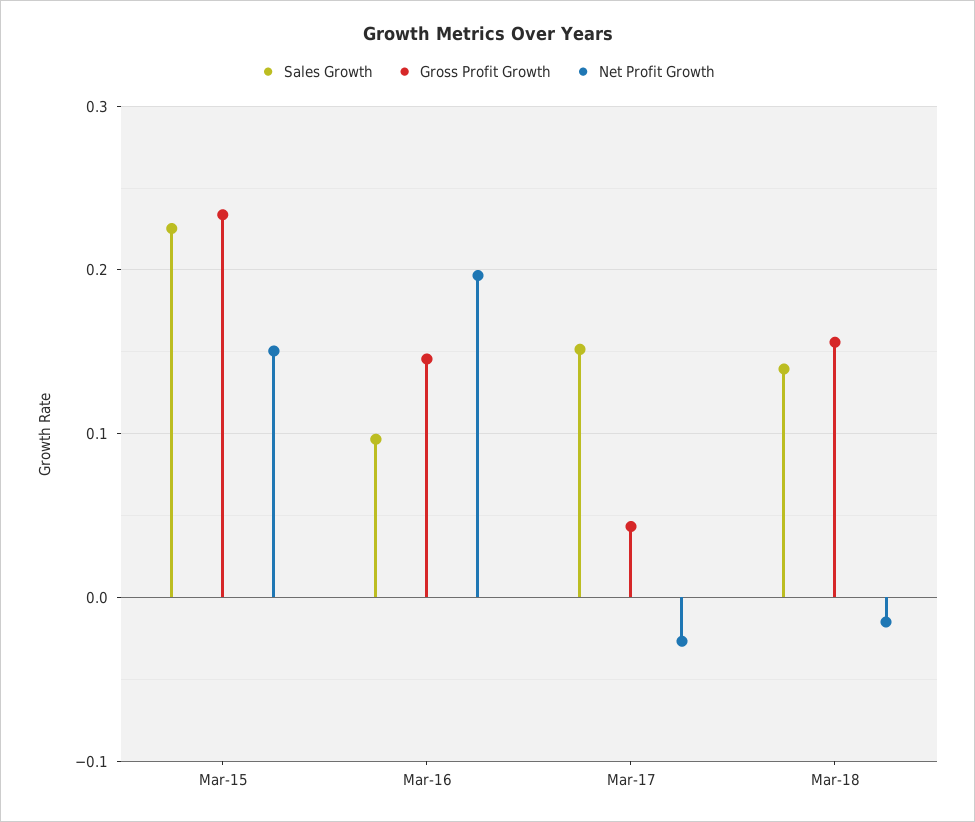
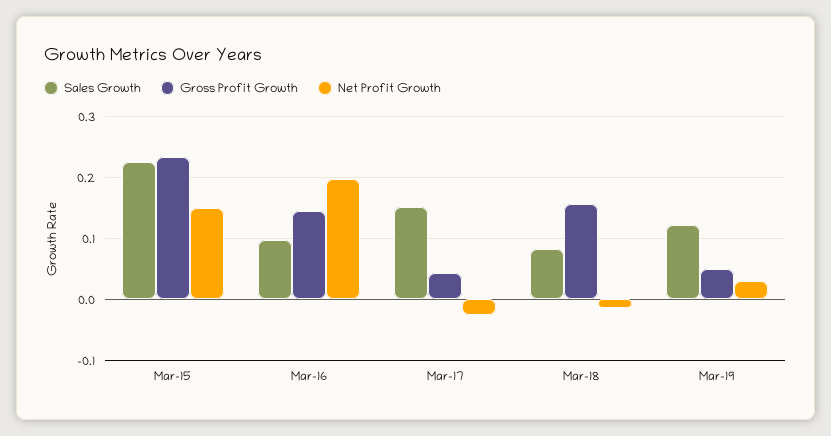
Sales Growth, Mar-18: 0.14 -> 0.08
Sales Growth, Mar-19: none -> 0.12
Gross Profit Growth, Mar-19: none -> 0.05
Net Profit Growth, Mar-19: none -> 0.03

